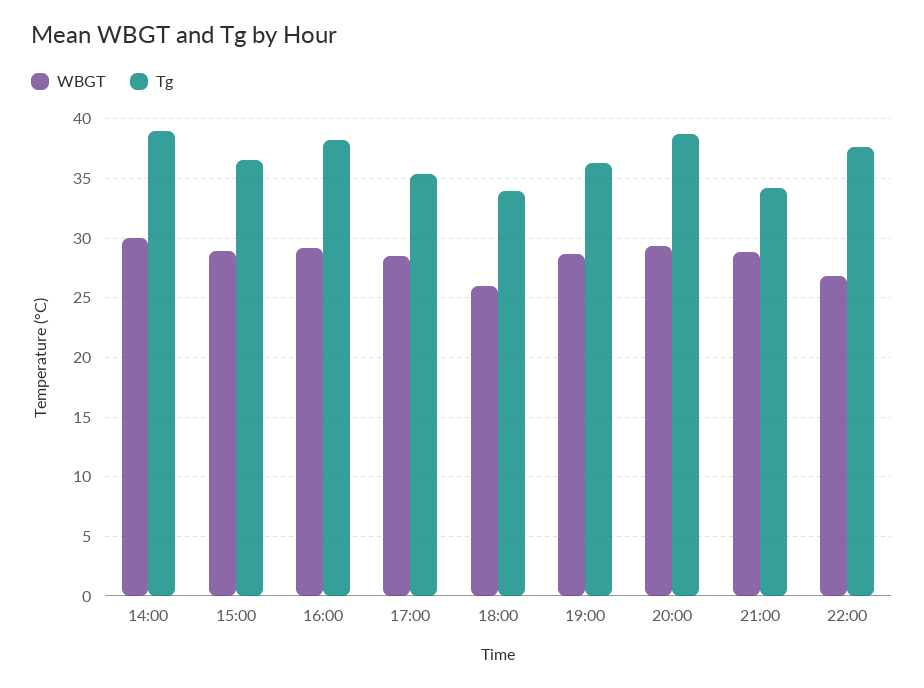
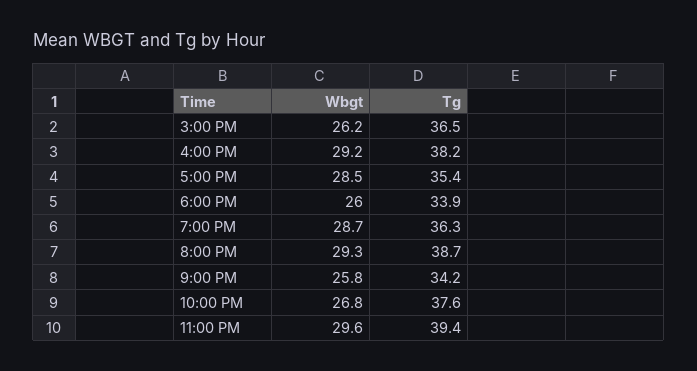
WBGT, 14:00: 30 -> none
Tg, 14:00: 39 -> none
WBGT, 15:00: 29 -> 26.2
WBGT, 21:00: 29 -> 25.8
WBGT, 11:00 PM: none -> 29.6
Tg, 11:00 PM: none -> 39.4

